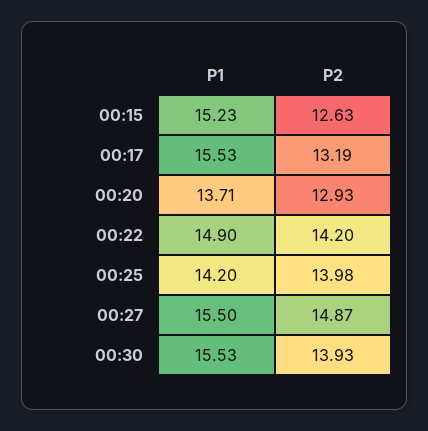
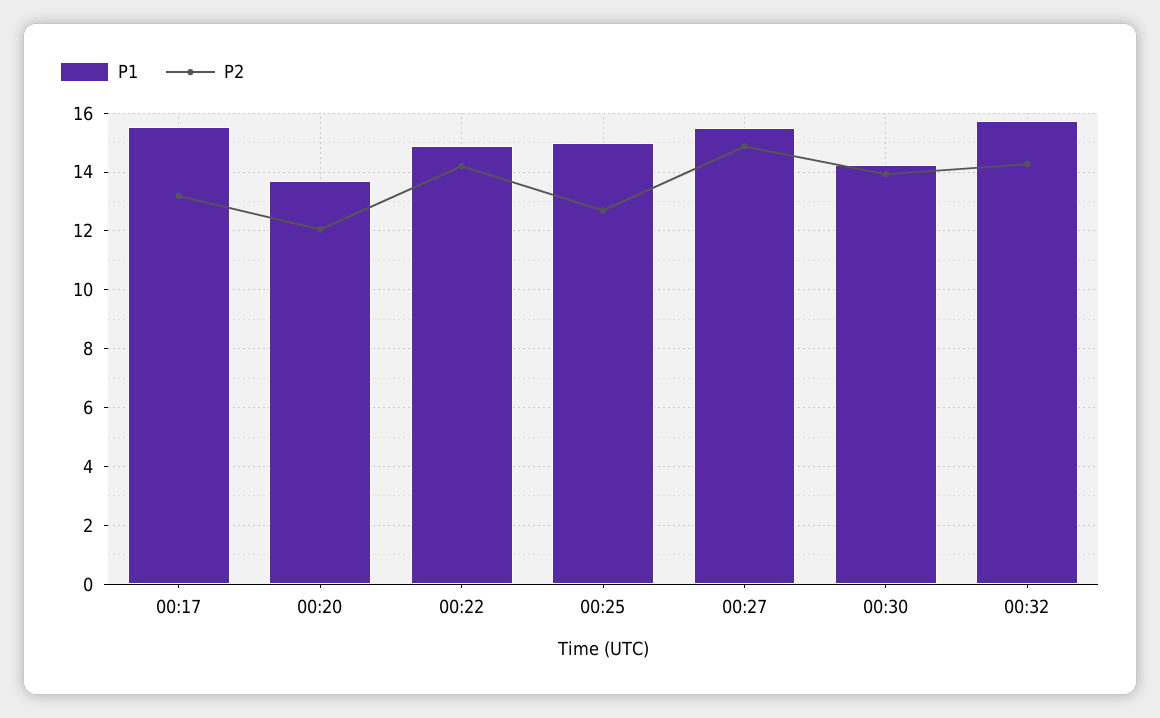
P1, 00:15: 15.23 -> none
P2, 00:15: 12.63 -> none
P2, 00:20: 12.93 -> 12
P1, 00:25: 14.2 -> 15
P2, 00:25: 13.98 -> 12.75
P1, 00:30: 15.53 -> 14.25
P1, 00:32: none -> 15.75
P2, 00:32: none -> 14.25

